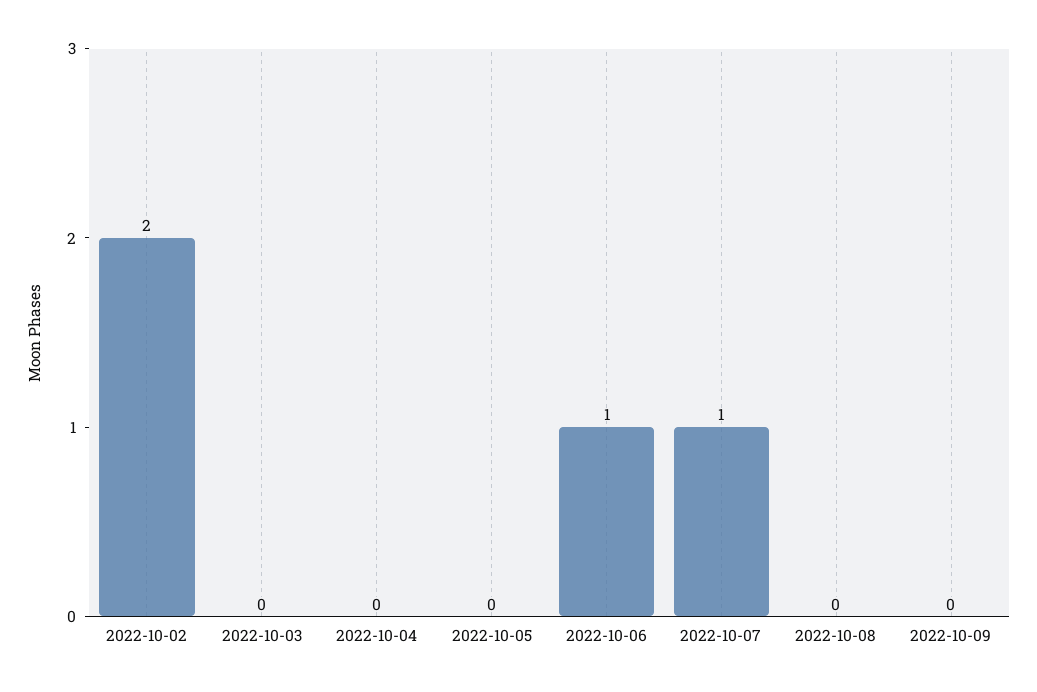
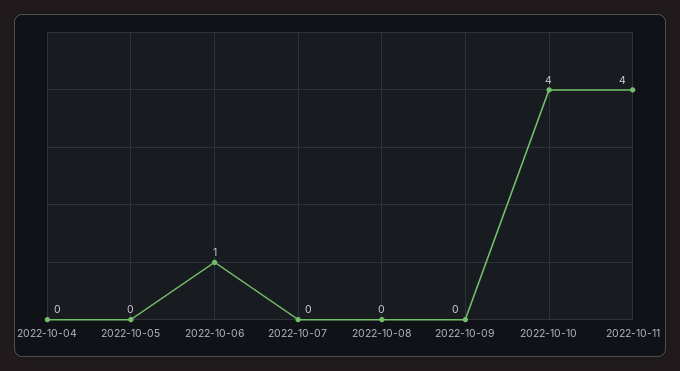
2022-10-02: 2 -> none
2022-10-03: 0 -> none
2022-10-07: 1 -> 0
2022-10-10: none -> 4
2022-10-11: none -> 4

